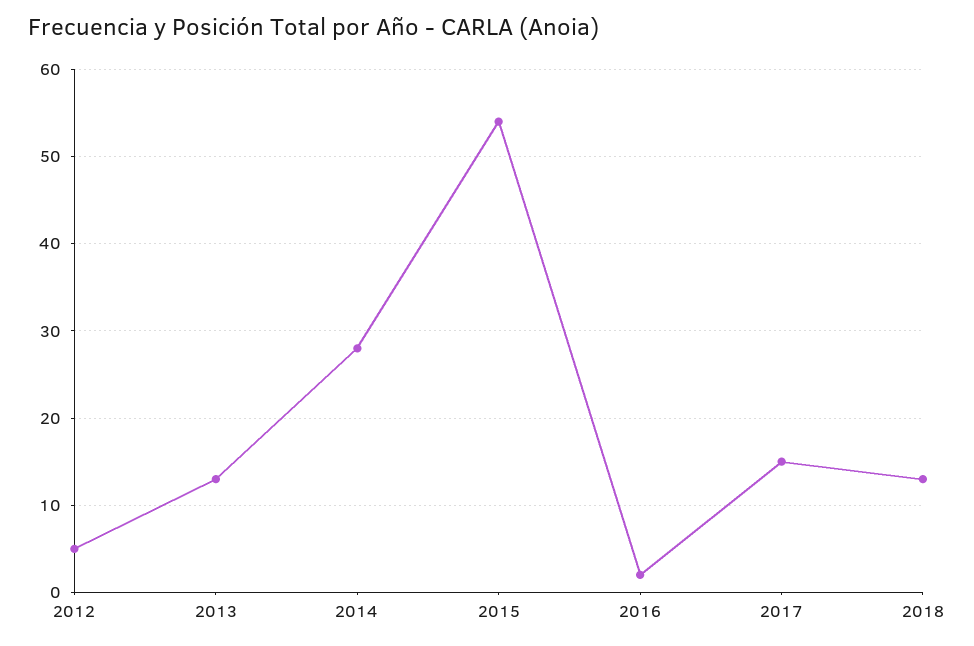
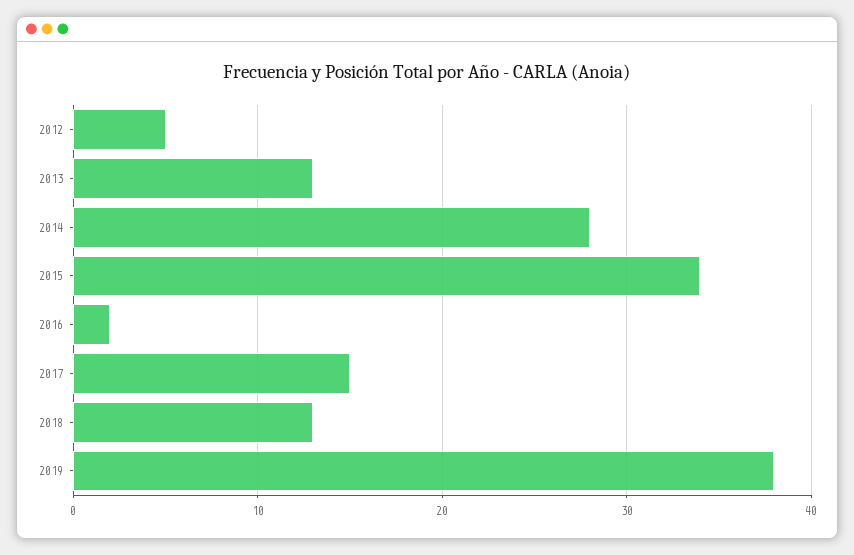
2015: 54 -> 34
2019: none -> 38

